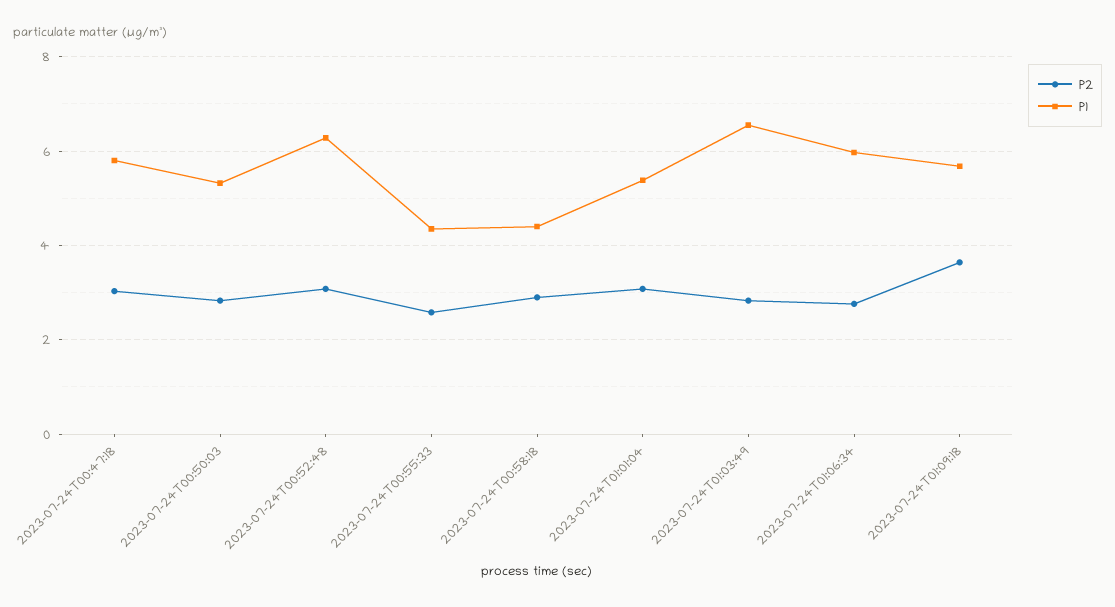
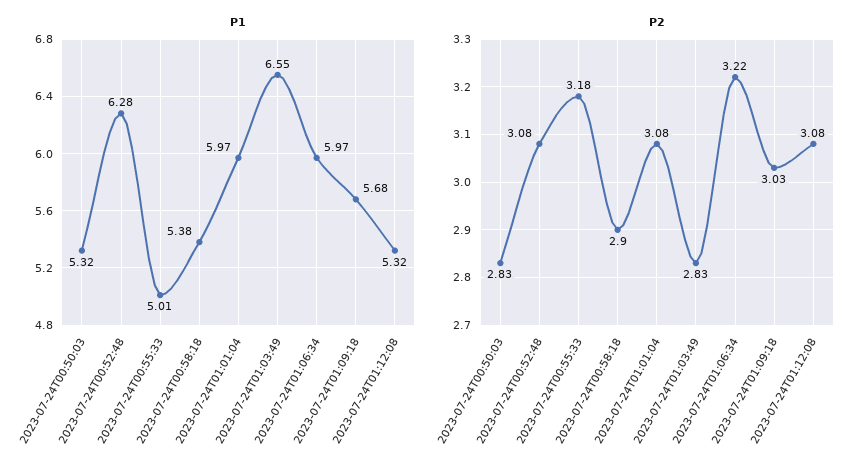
P2, 2023-07-24T00:47:18: 3 -> none
P1, 2023-07-24T00:47:18: 5.8 -> none
P2, 2023-07-24T00:55:33: 2.6 -> 3.18
P1, 2023-07-24T00:55:33: 4.4 -> 5.01
P1, 2023-07-24T00:58:18: 4.4 -> 5.38
P1, 2023-07-24T01:01:04: 5.4 -> 5.97
P2, 2023-07-24T01:06:34: 2.8 -> 3.22
P2, 2023-07-24T01:09:18: 3.6 -> 3.03
P1, 2023-07-24T01:12:08: none -> 5.32
P2, 2023-07-24T01:12:08: none -> 3.08

